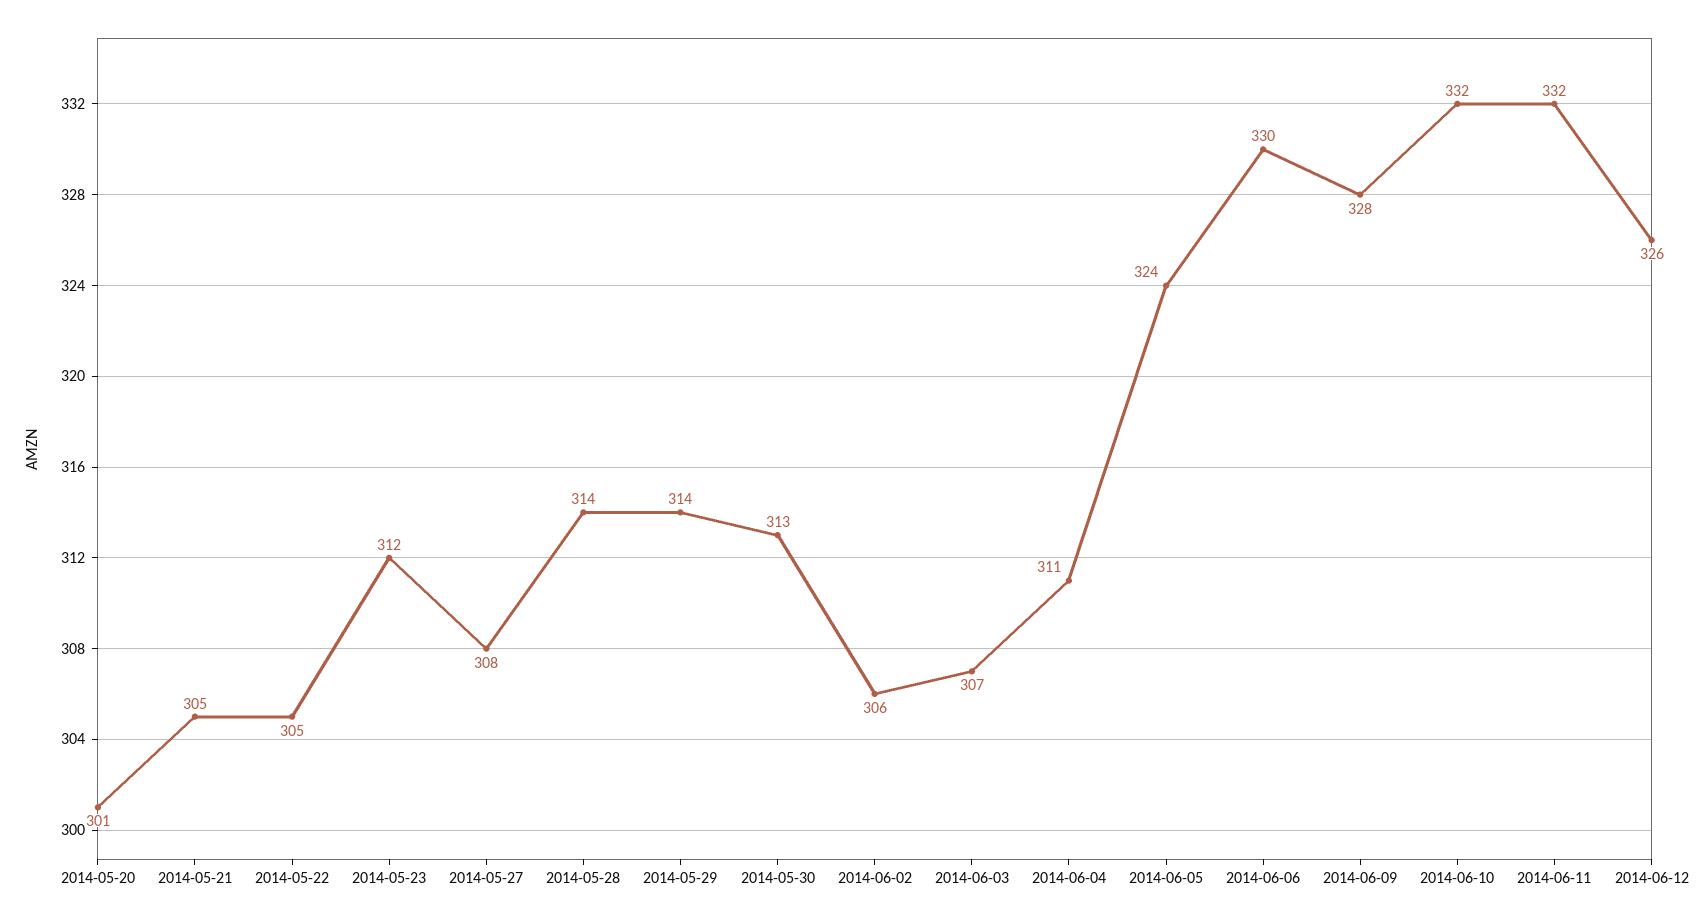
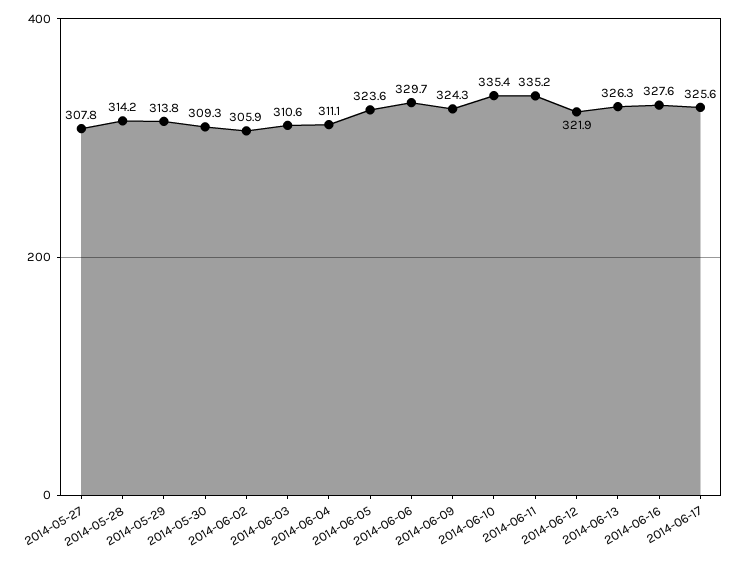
2014-05-20: 301 -> none
2014-05-21: 305 -> none
2014-05-22: 305 -> none
2014-05-23: 312 -> none
2014-05-30: 313 -> 309.3
2014-06-03: 307 -> 310.6
2014-06-09: 328 -> 324.3
2014-06-10: 332 -> 335.4
2014-06-11: 332 -> 335.2
2014-06-12: 326 -> 321.9
2014-06-13: none -> 326.3
2014-06-16: none -> 327.6
2014-06-17: none -> 325.6

